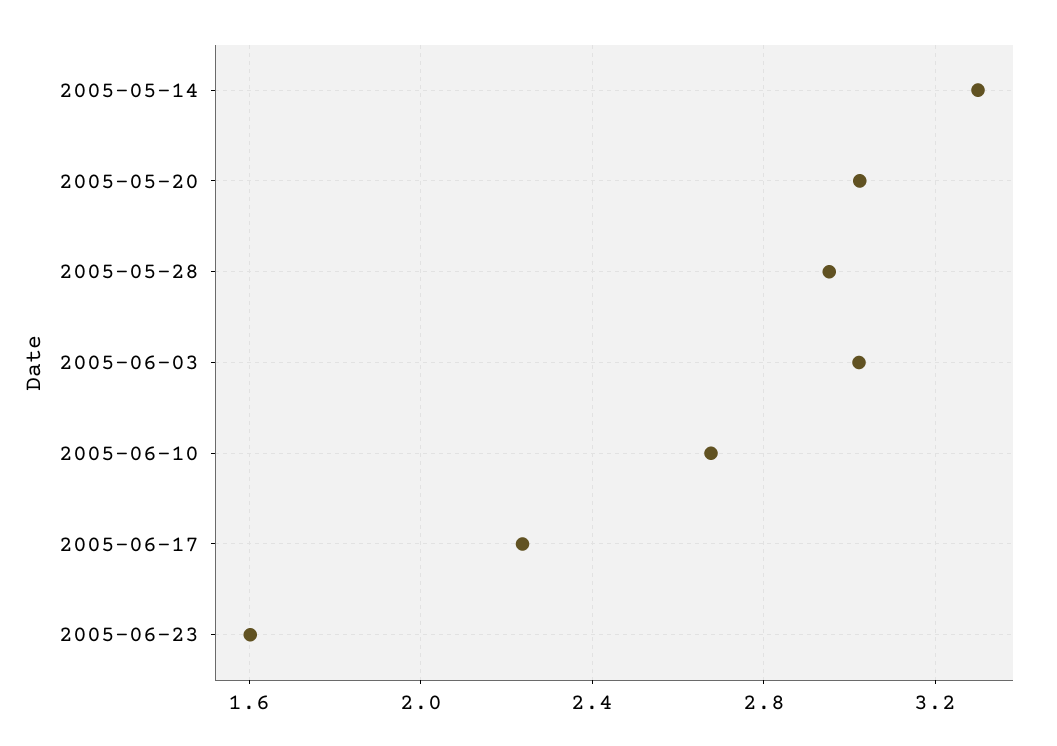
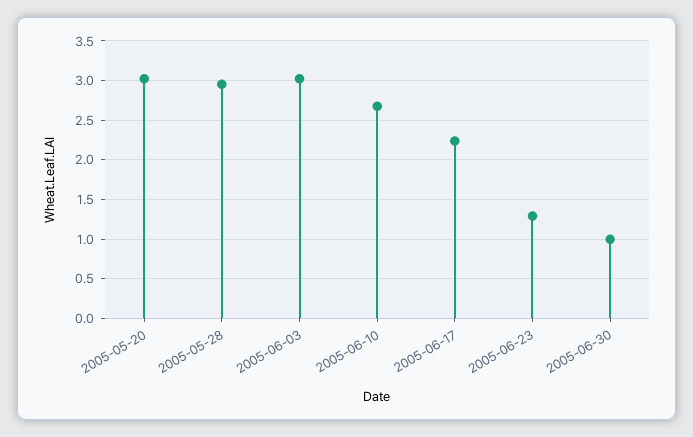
2005-05-14: 3.3 -> none
2005-06-23: 1.6 -> 1.3
2005-06-30: none -> 1

